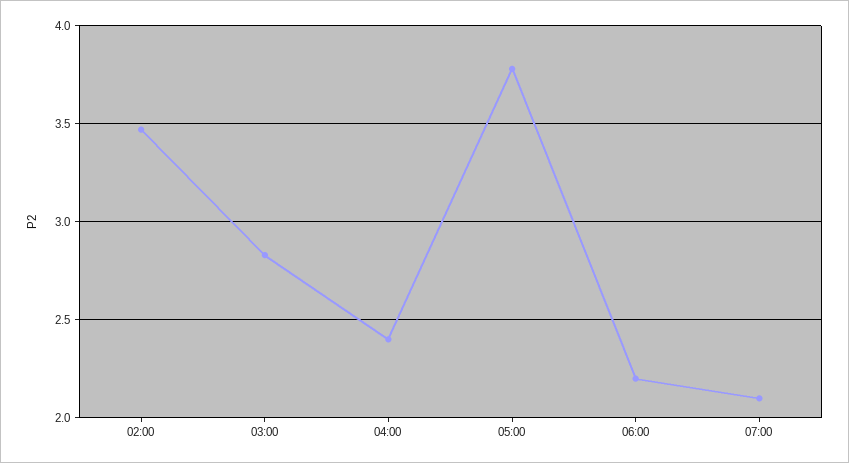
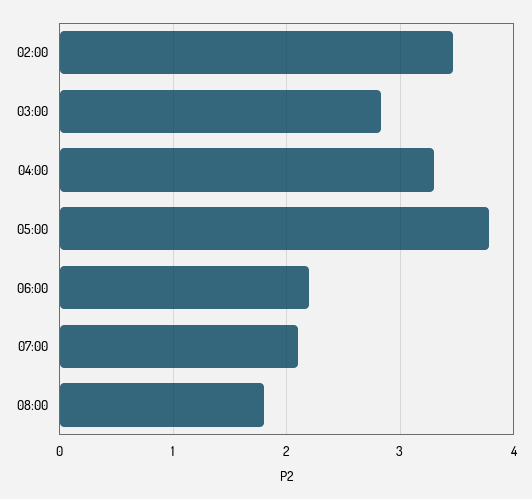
04:00: 2.4 -> 3.3
08:00: none -> 1.8

